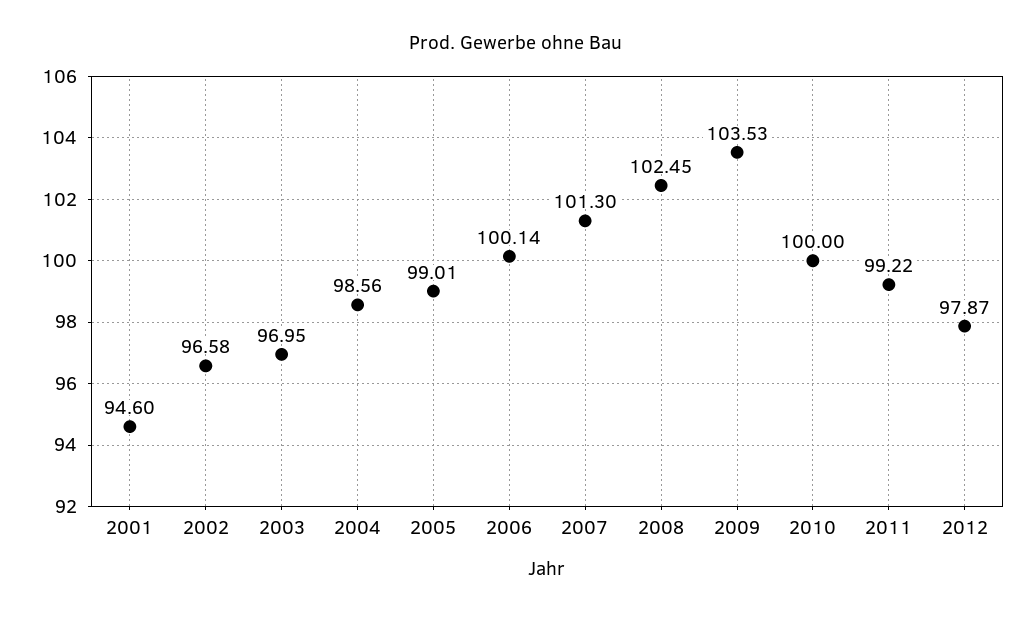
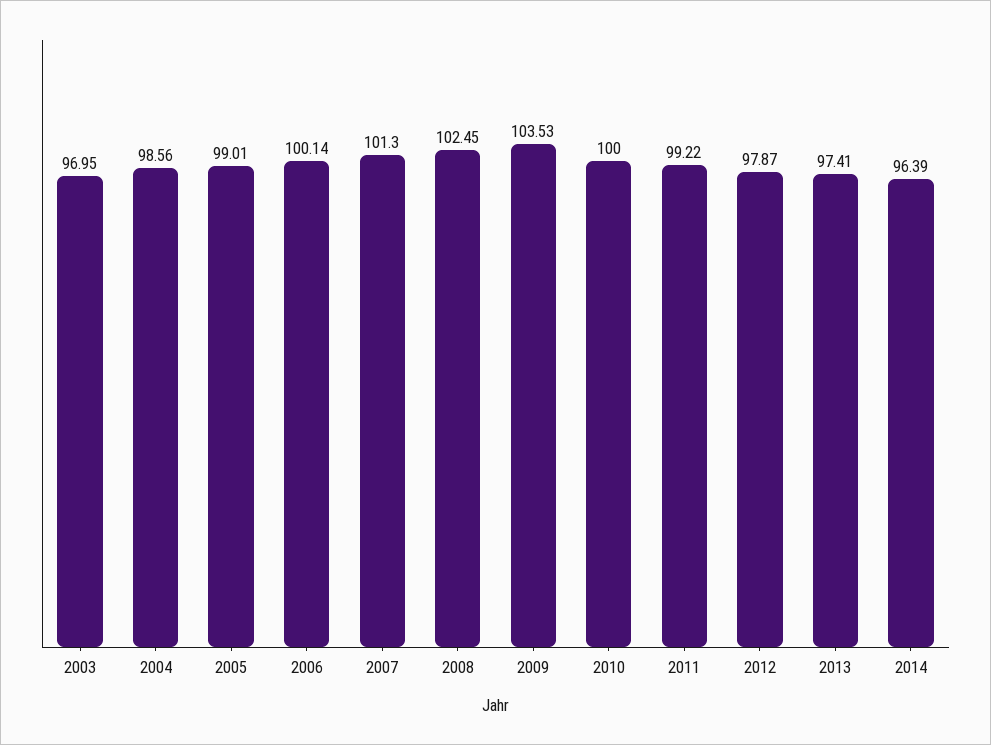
2001: 94.6 -> none
2002: 96.58 -> none
2013: none -> 97.41
2014: none -> 96.39

